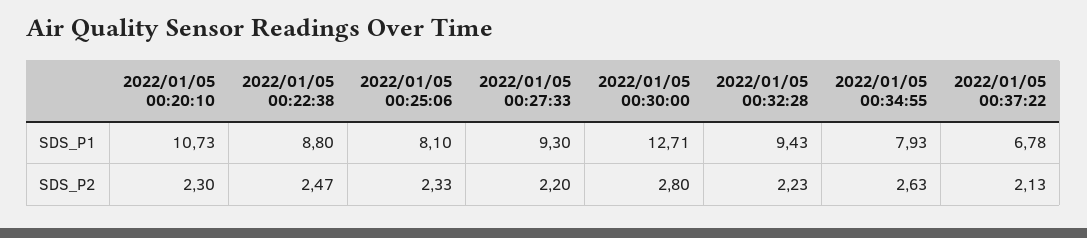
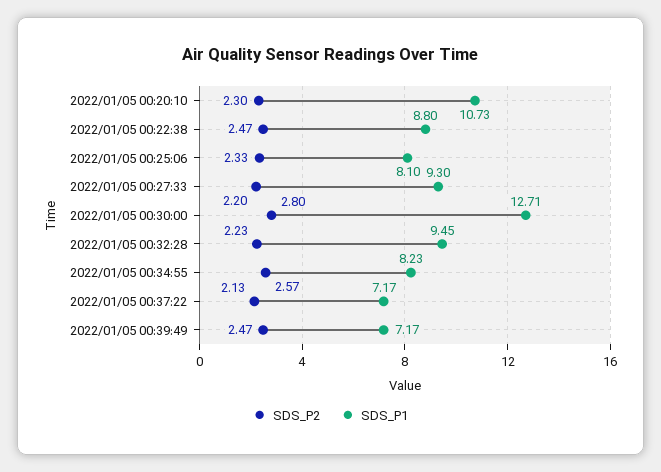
SDS_P1, 2022/01/05 00:32:28: 9.43 -> 9.45
SDS_P1, 2022/01/05 00:34:55: 7.93 -> 8.23
SDS_P1, 2022/01/05 00:37:22: 6.78 -> 7.17
SDS_P2, 2022/01/05 00:34:55: 2.63 -> 2.57
SDS_P2, 2022/01/05 00:39:49: none -> 2.47
SDS_P1, 2022/01/05 00:39:49: none -> 7.17

